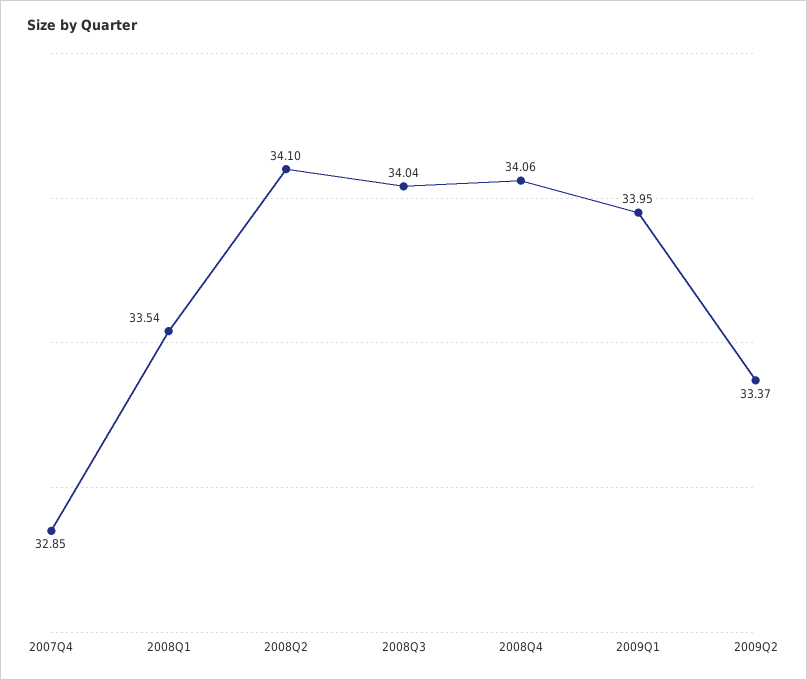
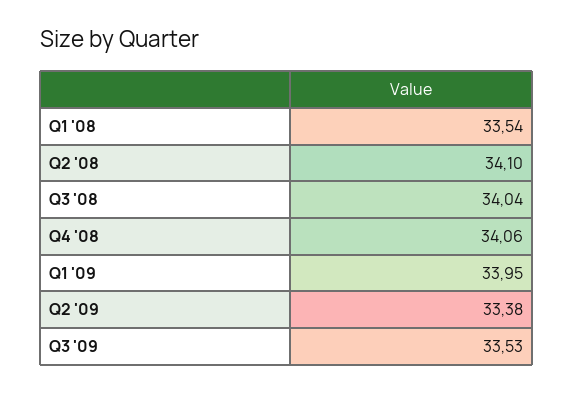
2007Q4: 32.85 -> none
2009Q2: 33.37 -> 33.38
Q3 '09: none -> 33.53

